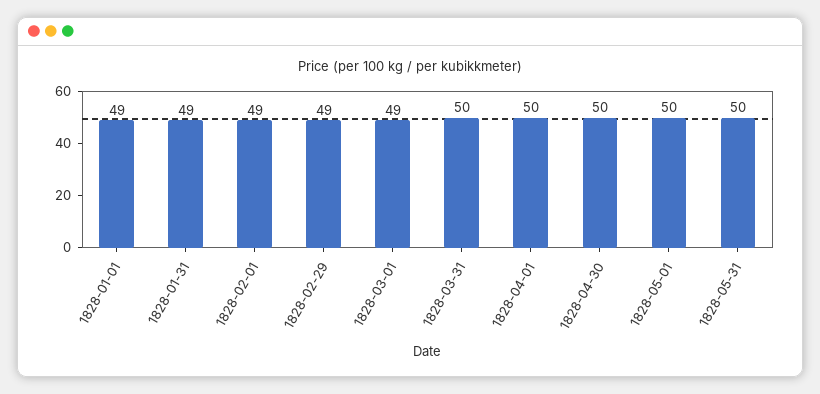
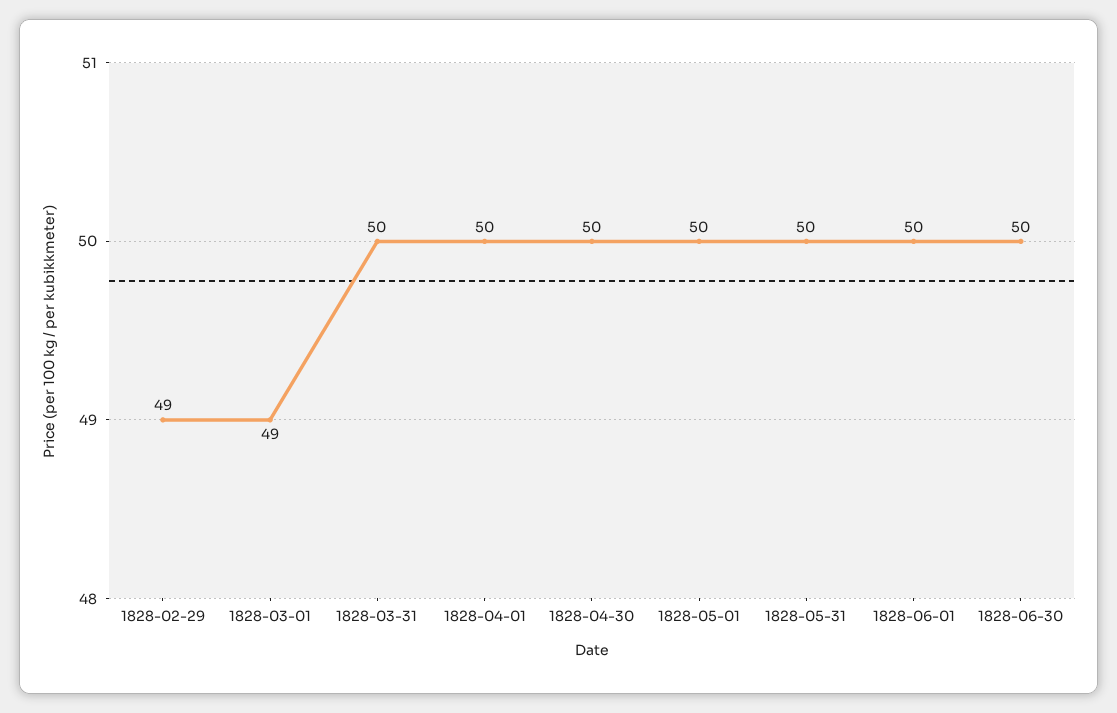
1828-01-01: 49 -> none
1828-01-31: 49 -> none
1828-02-01: 49 -> none
1828-06-01: none -> 50
1828-06-30: none -> 50

